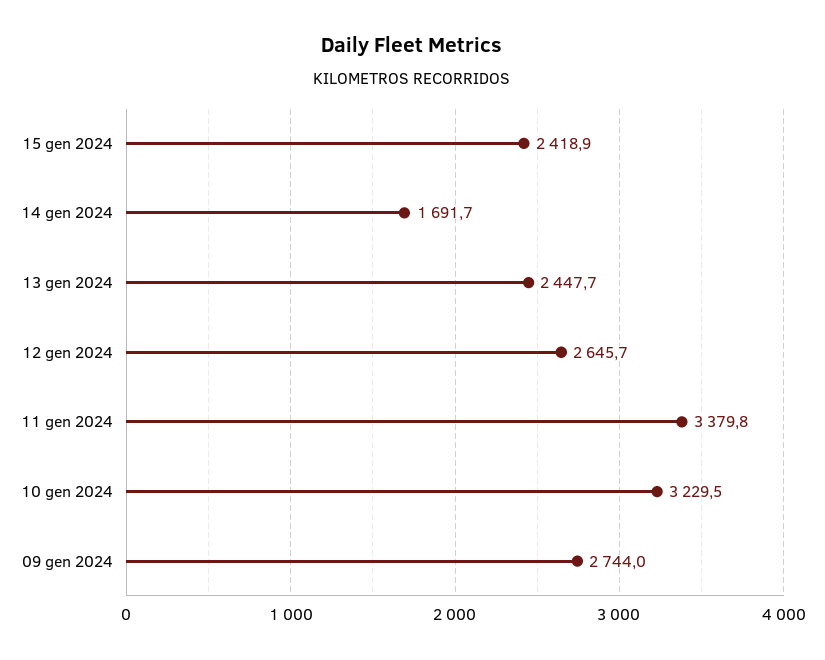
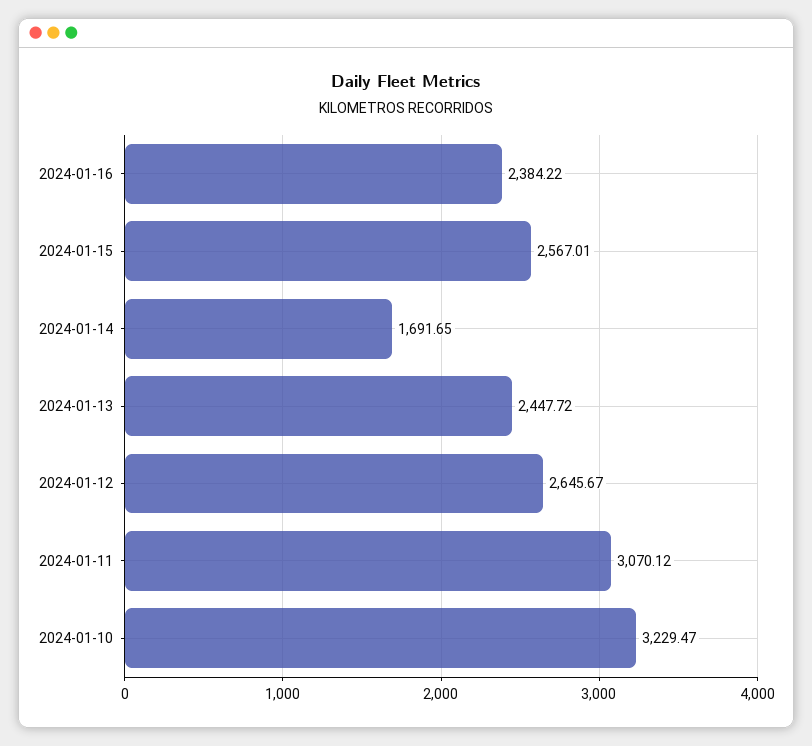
15 gen 2024: 2418.9 -> 2567.01
11 gen 2024: 3379.8 -> 3070.12
09 gen 2024: 2744 -> none
2024-01-16: none -> 2384.22

